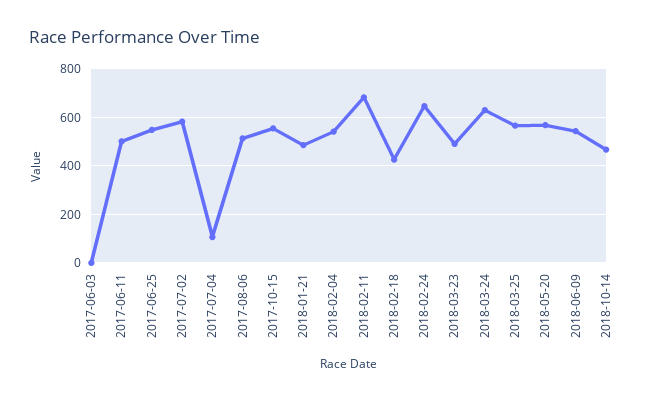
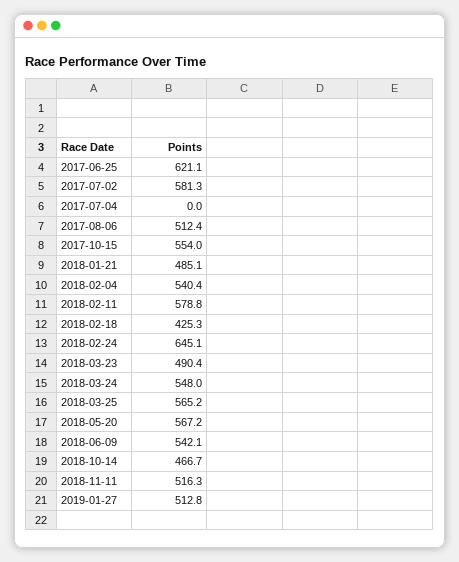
2017-06-03: 0 -> none
2017-06-11: 500 -> none
2017-06-25: 550 -> 621.1
2017-07-04: 100 -> 0
2018-02-11: 675 -> 578.8
2018-03-24: 625 -> 548
2018-11-11: none -> 516.3
2019-01-27: none -> 512.8

